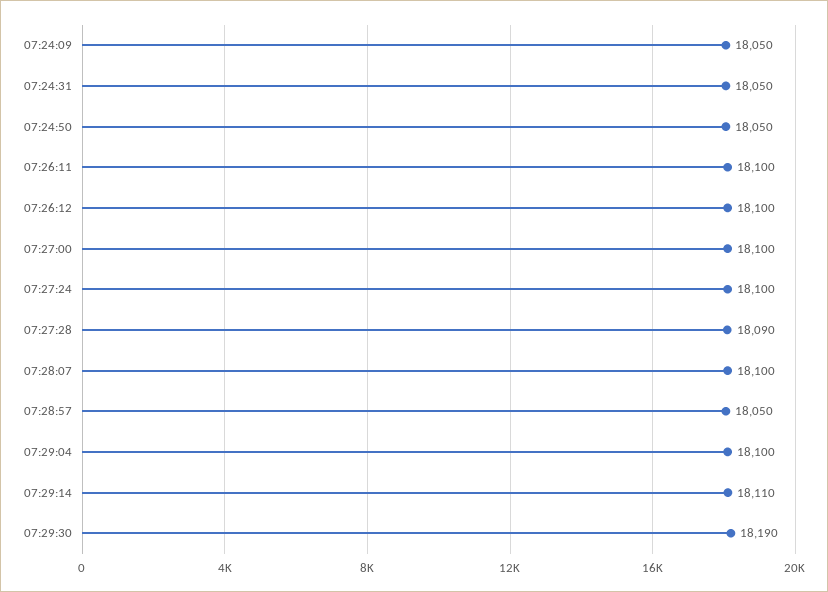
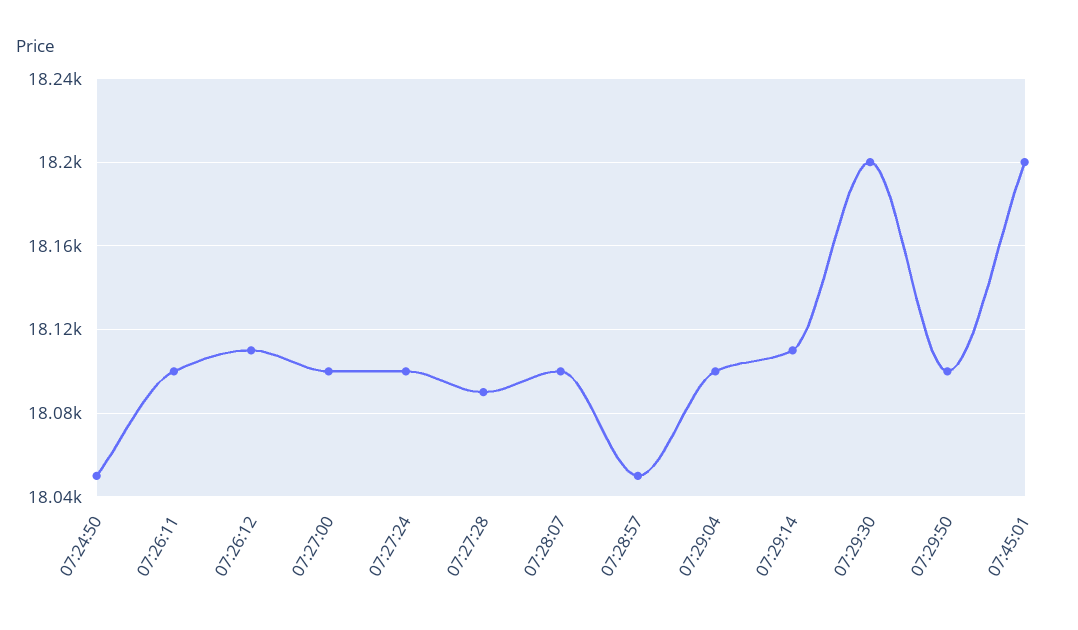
07:24:09: 18050 -> none
07:24:31: 18050 -> none
07:26:12: 18100 -> 18110
07:29:30: 18190 -> 18200
07:29:50: none -> 18100
07:45:01: none -> 18200

